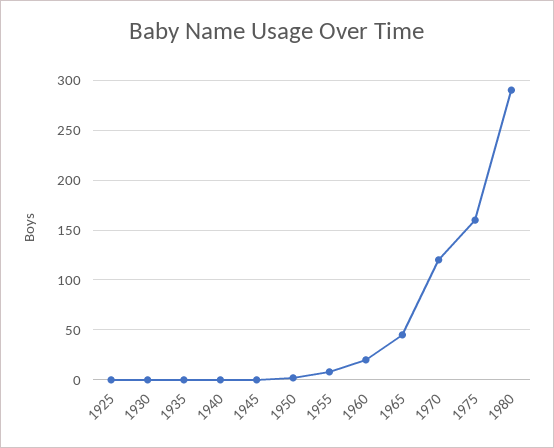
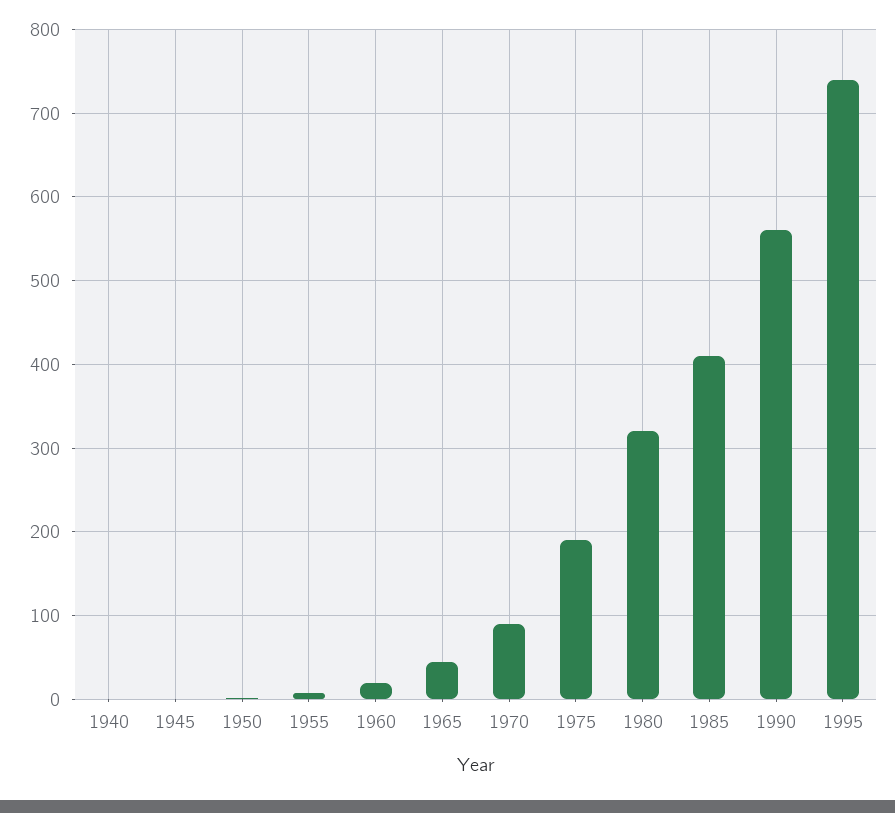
1925: 0 -> none
1930: 0 -> none
1935: 0 -> none
1970: 120 -> 90
1975: 160 -> 190
1980: 290 -> 320
1985: none -> 410
1990: none -> 560
1995: none -> 740

